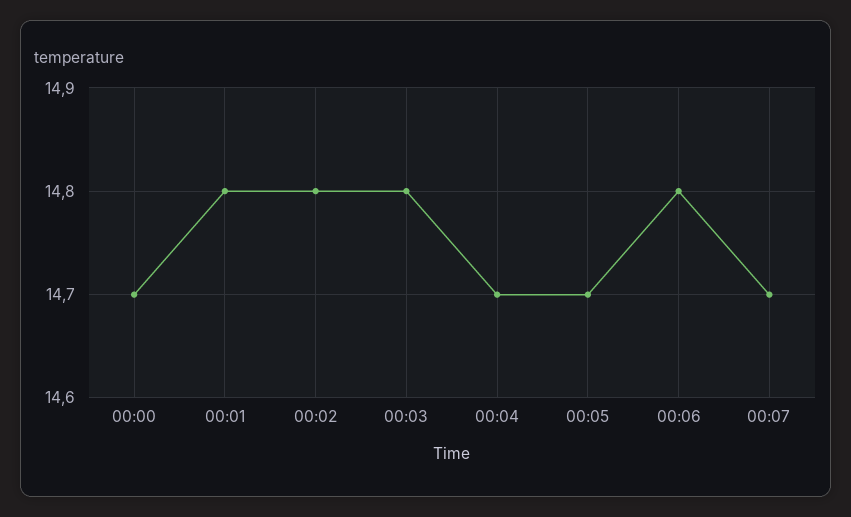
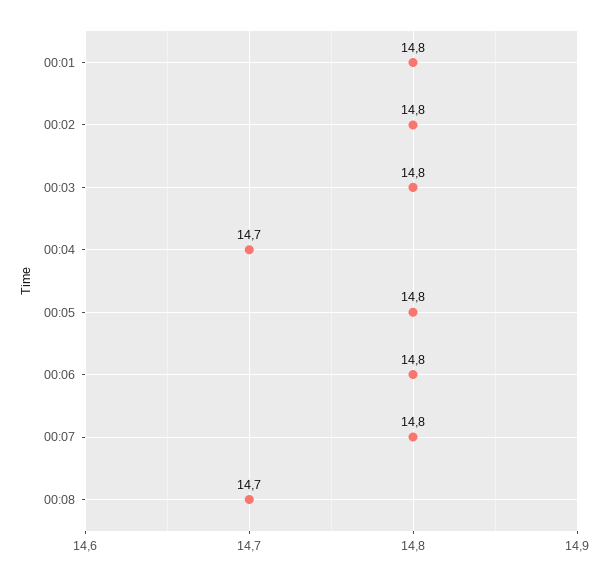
00:00: 14.7 -> none
00:05: 14.7 -> 14.8
00:07: 14.7 -> 14.8
00:08: none -> 14.7

